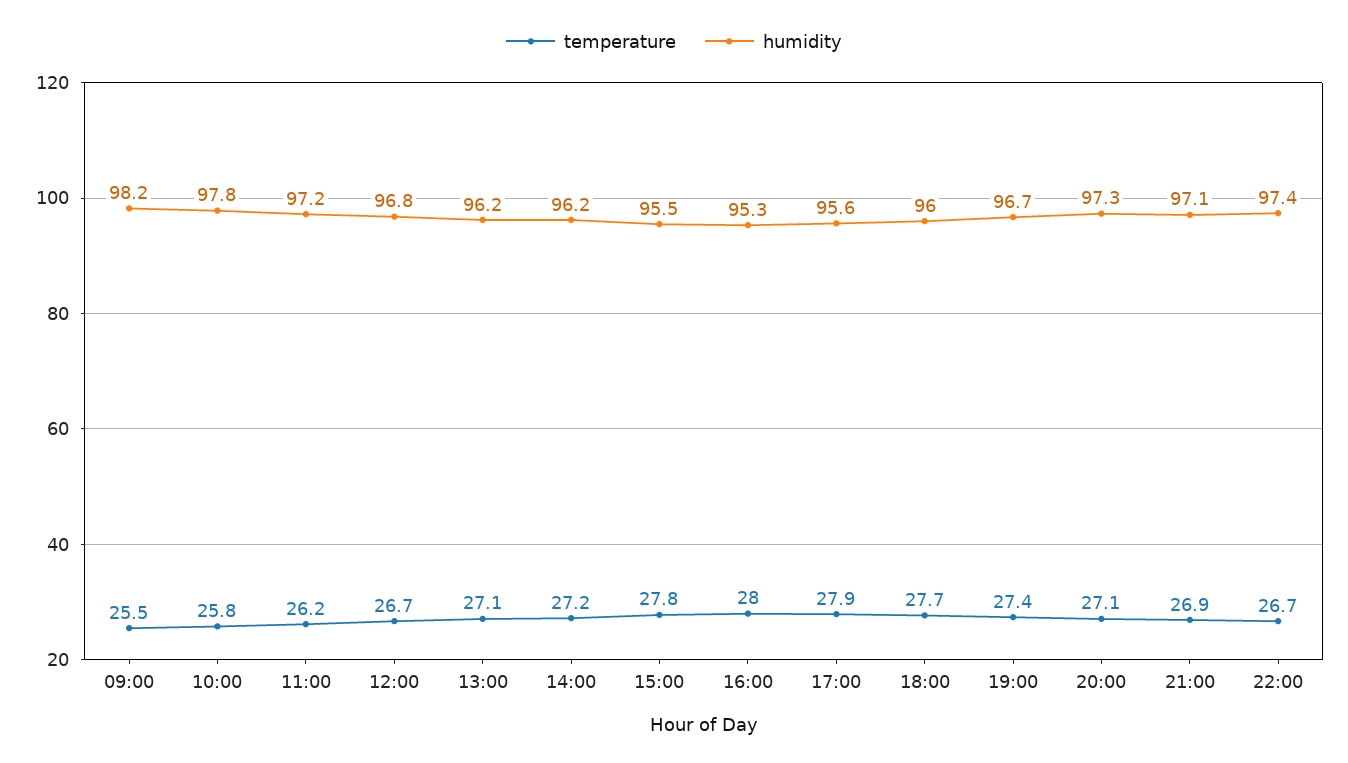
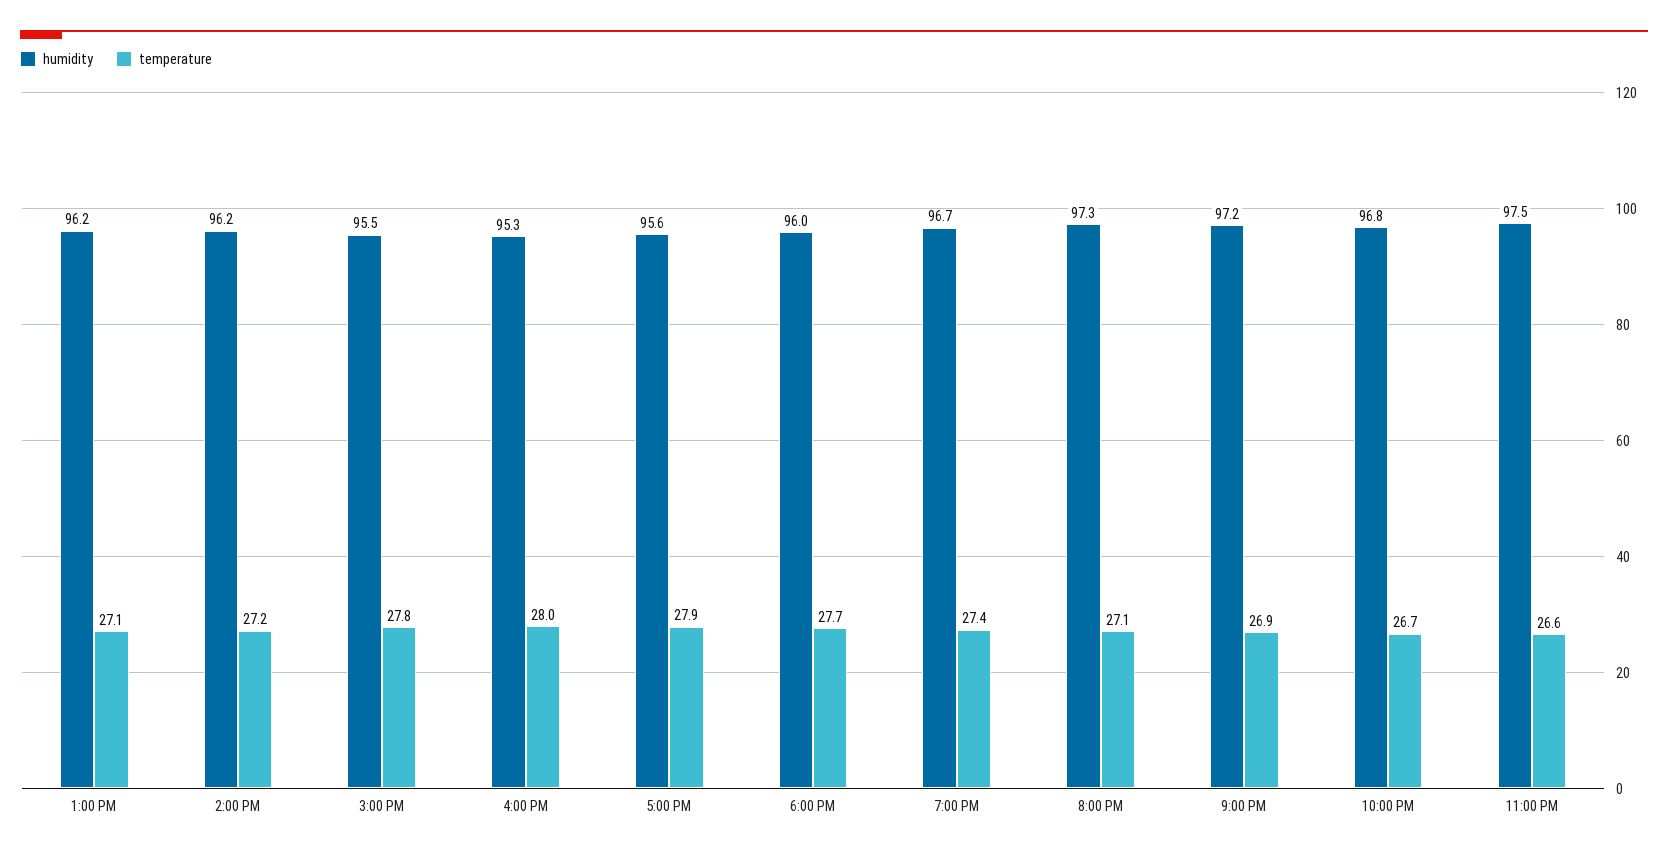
temperature, 09:00: 25.5 -> none
humidity, 09:00: 98.2 -> none
temperature, 10:00: 25.8 -> none
humidity, 10:00: 97.8 -> none
temperature, 11:00: 26.2 -> none
humidity, 11:00: 97.2 -> none
temperature, 12:00: 26.7 -> none
humidity, 12:00: 96.8 -> none
humidity, 21:00: 97.1 -> 97.2
humidity, 22:00: 97.4 -> 96.8
humidity, 11:00 PM: none -> 97.5
temperature, 11:00 PM: none -> 26.6

